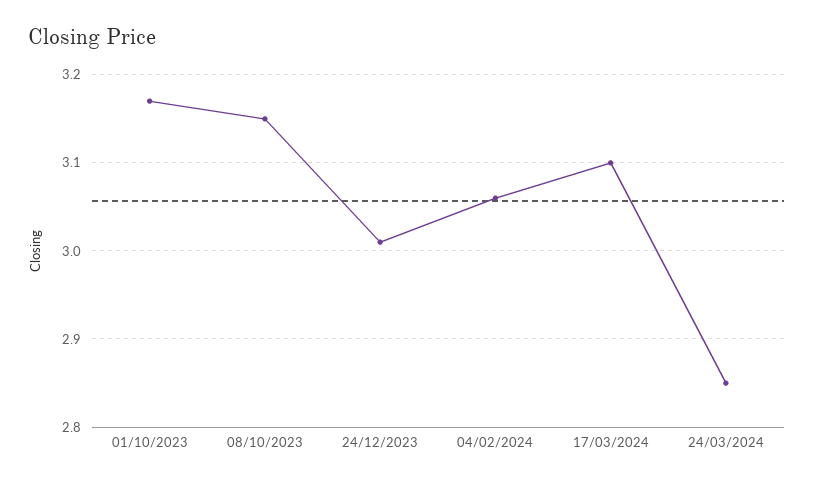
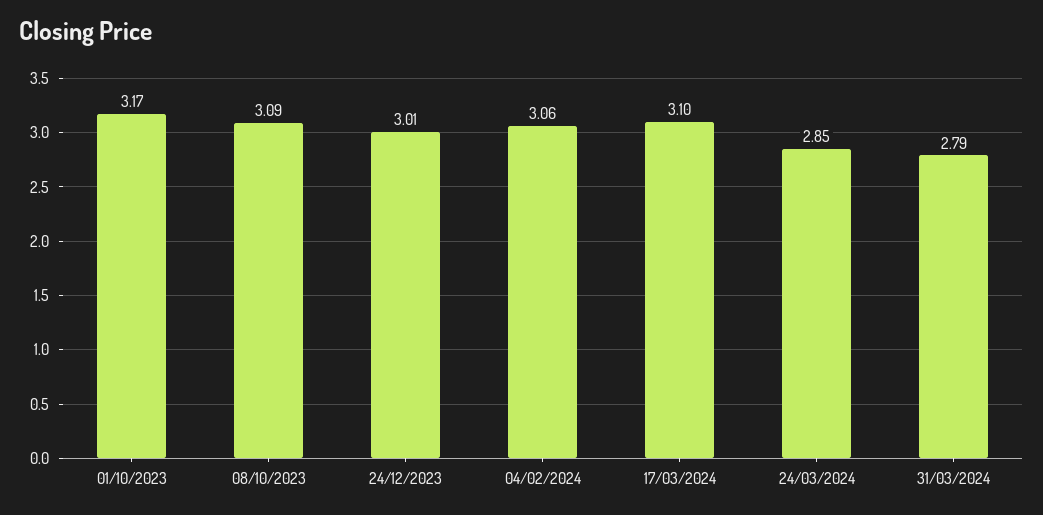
08/10/2023: 3.15 -> 3.09
31/03/2024: none -> 2.79

